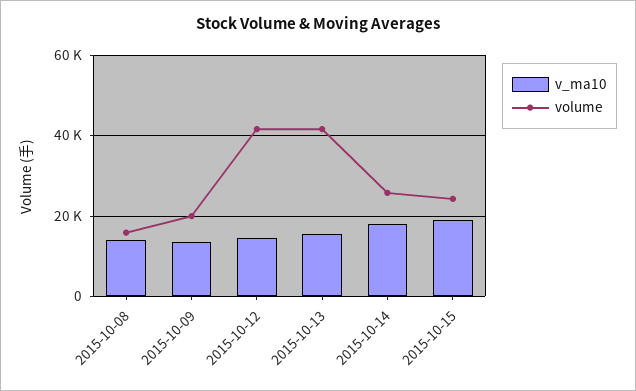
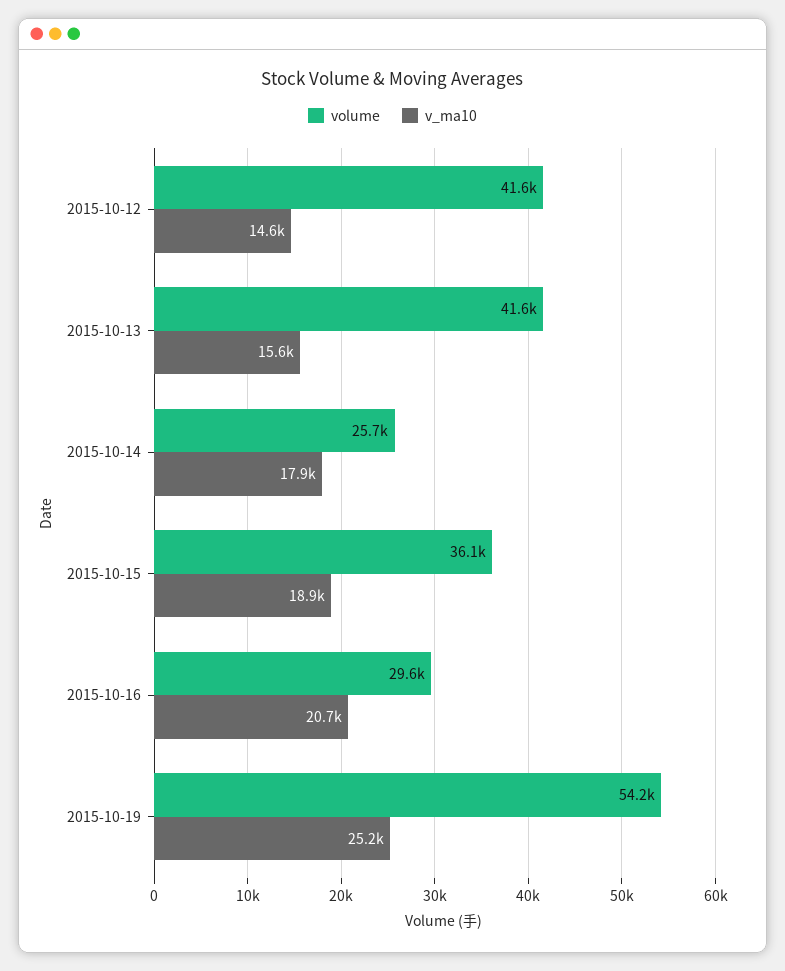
v_ma10, 2015-10-08: 14000 -> none
volume, 2015-10-08: 16000 -> none
v_ma10, 2015-10-09: 14000 -> none
volume, 2015-10-09: 20000 -> none
volume, 2015-10-15: 24000 -> 36100
volume, 2015-10-16: none -> 29600
v_ma10, 2015-10-16: none -> 20700
volume, 2015-10-19: none -> 54200
v_ma10, 2015-10-19: none -> 25200

